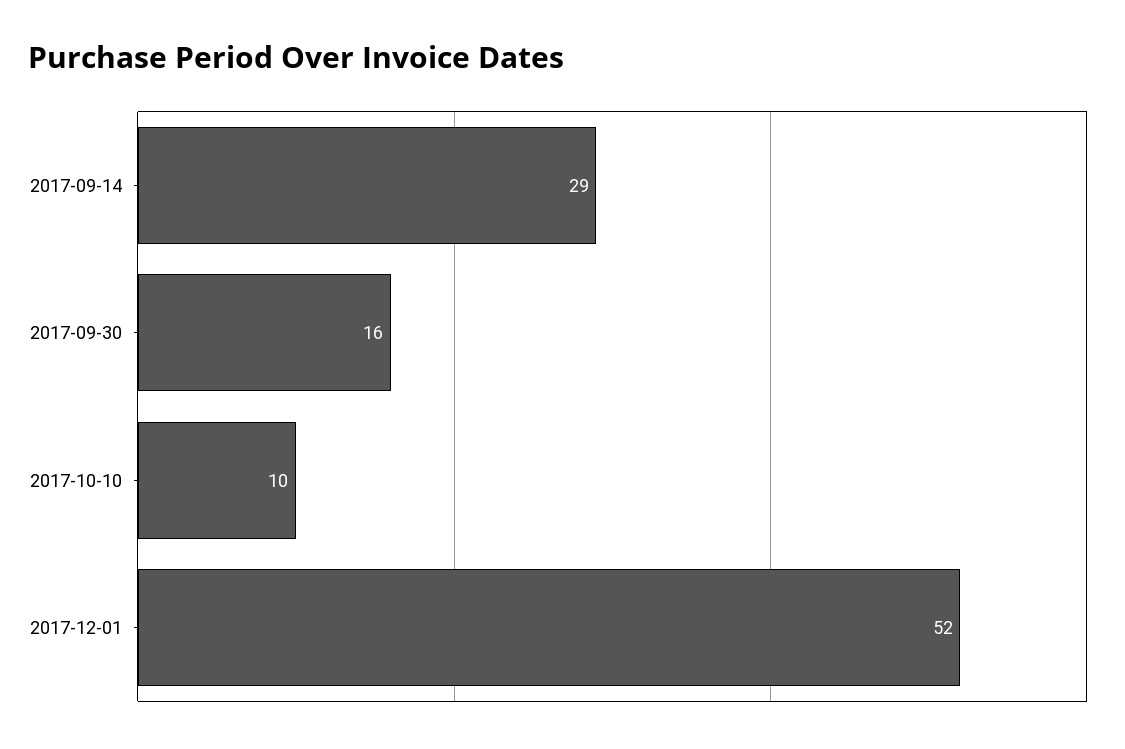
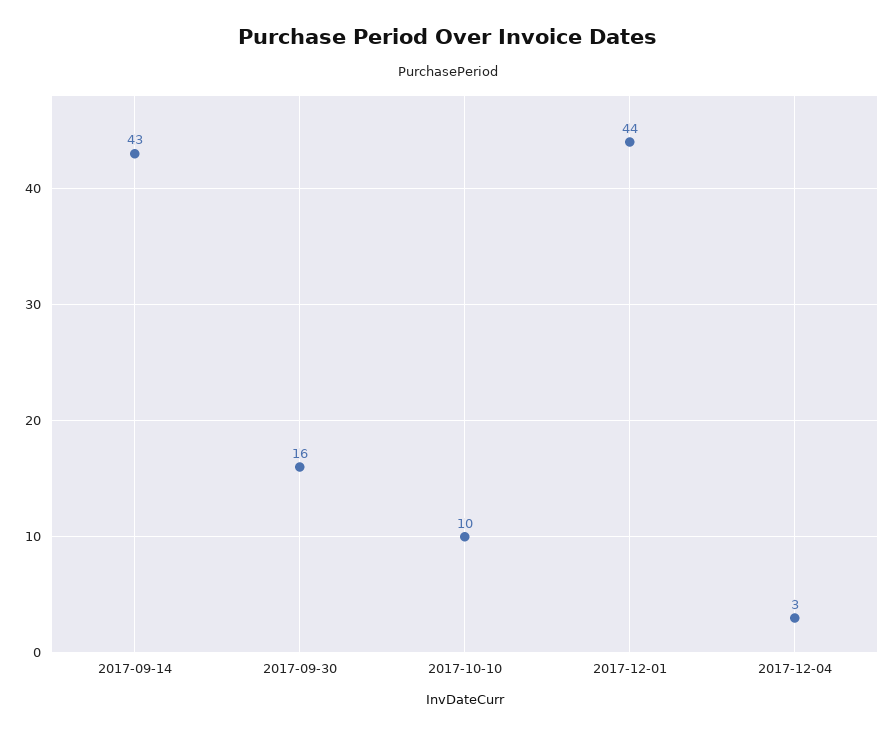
2017-09-14: 29 -> 43
2017-12-01: 52 -> 44
2017-12-04: none -> 3

